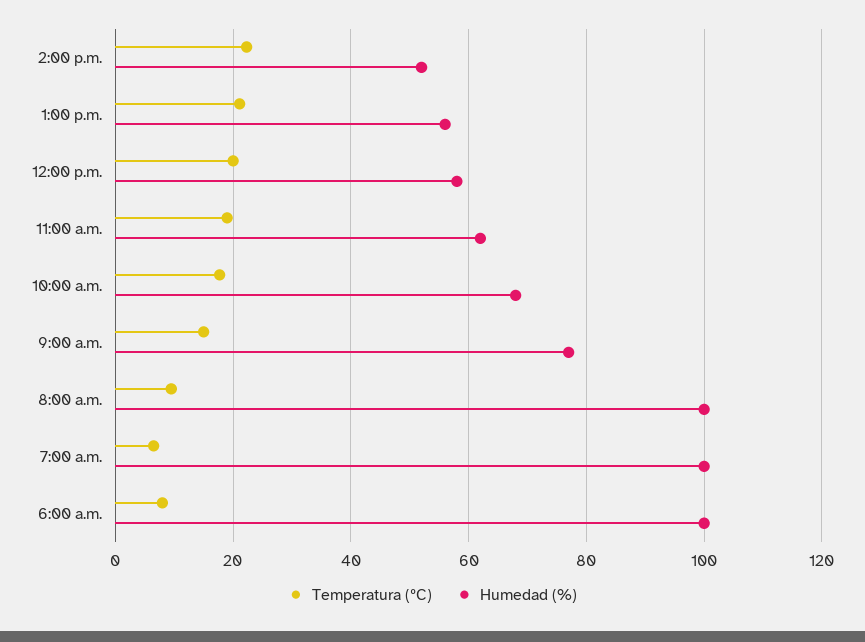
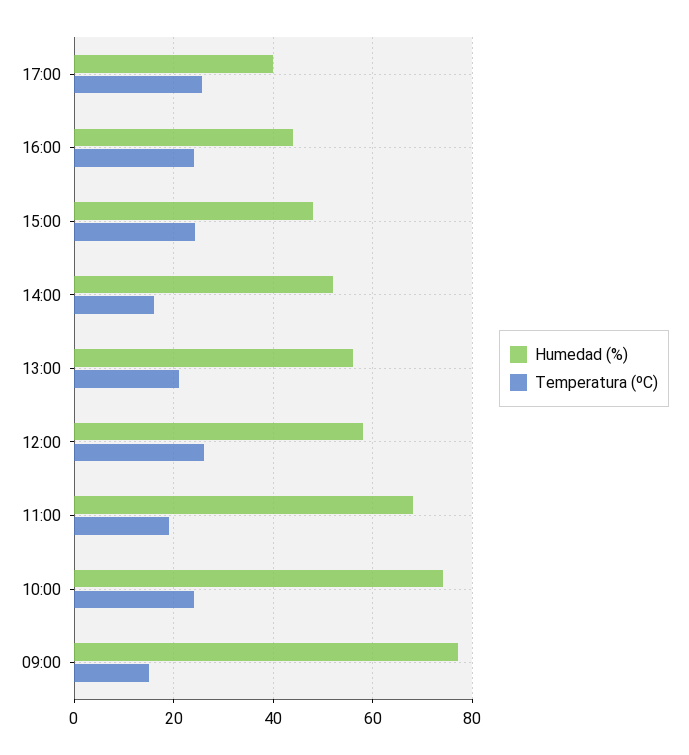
Temperatura (ºC), 2:00 p.m.: 22 -> 16
Temperatura (ºC), 12:00 p.m.: 20 -> 26
Humedad (%), 11:00 a.m.: 62 -> 68
Temperatura (ºC), 10:00 a.m.: 18 -> 24
Humedad (%), 10:00 a.m.: 68 -> 74
Temperatura (ºC), 8:00 a.m.: 10 -> none
Humedad (%), 8:00 a.m.: 100 -> none
Temperatura (ºC), 7:00 a.m.: 6 -> none
Humedad (%), 7:00 a.m.: 100 -> none
Temperatura (ºC), 6:00 a.m.: 8 -> none
Humedad (%), 6:00 a.m.: 100 -> none
Humedad (%), 17:00: none -> 40
Temperatura (ºC), 17:00: none -> 26
Humedad (%), 16:00: none -> 44
Temperatura (ºC), 16:00: none -> 24
Humedad (%), 15:00: none -> 48
Temperatura (ºC), 15:00: none -> 24

